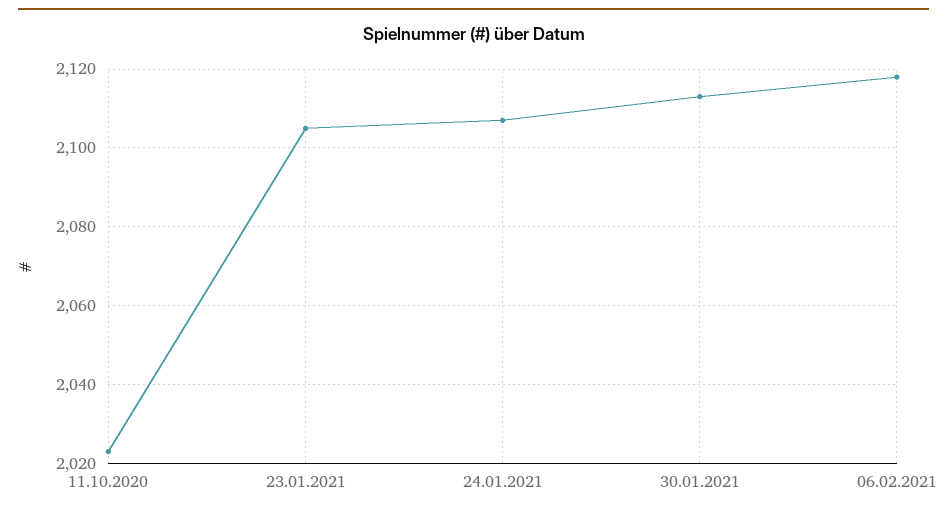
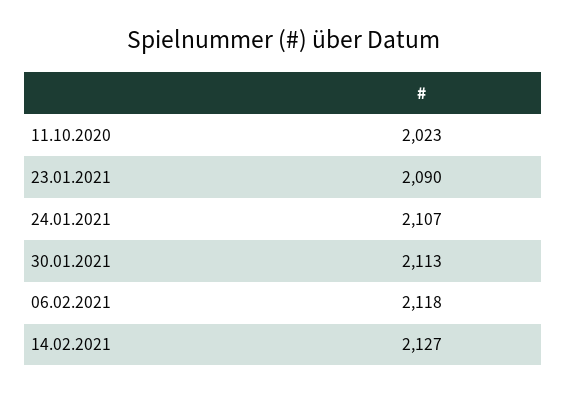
23.01.2021: 2105 -> 2090
14.02.2021: none -> 2127

